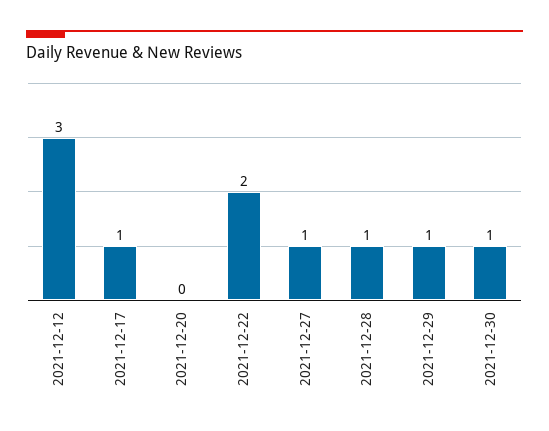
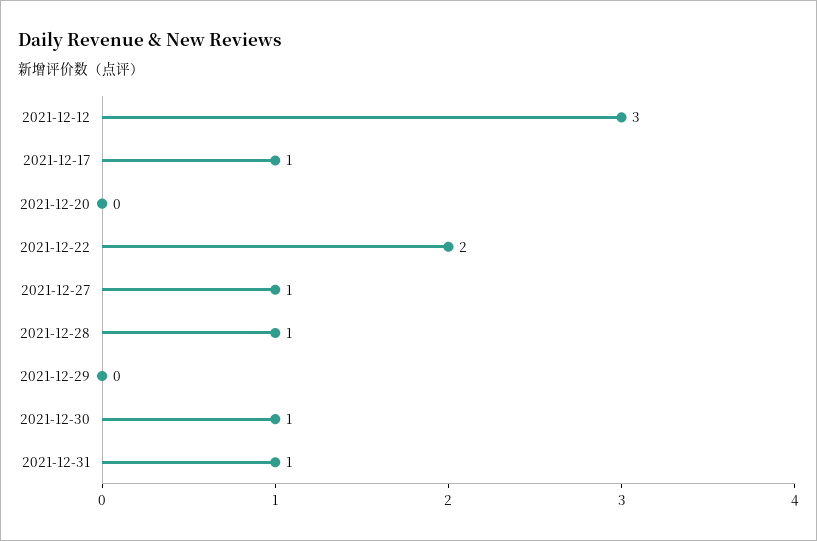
2021-12-29: 1 -> 0
2021-12-31: none -> 1

